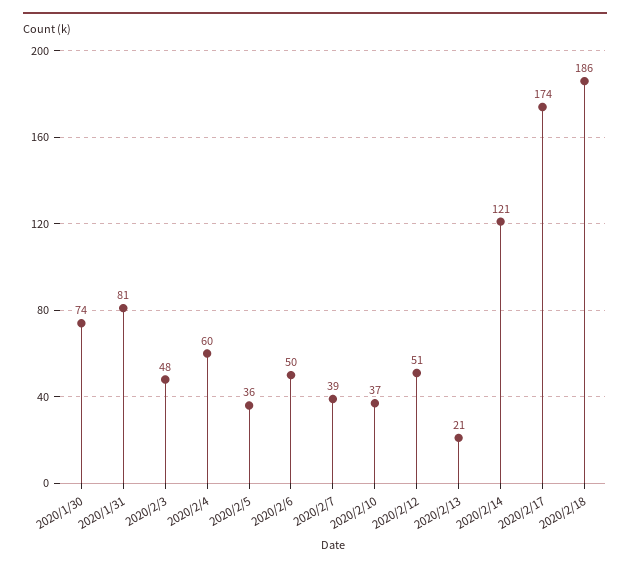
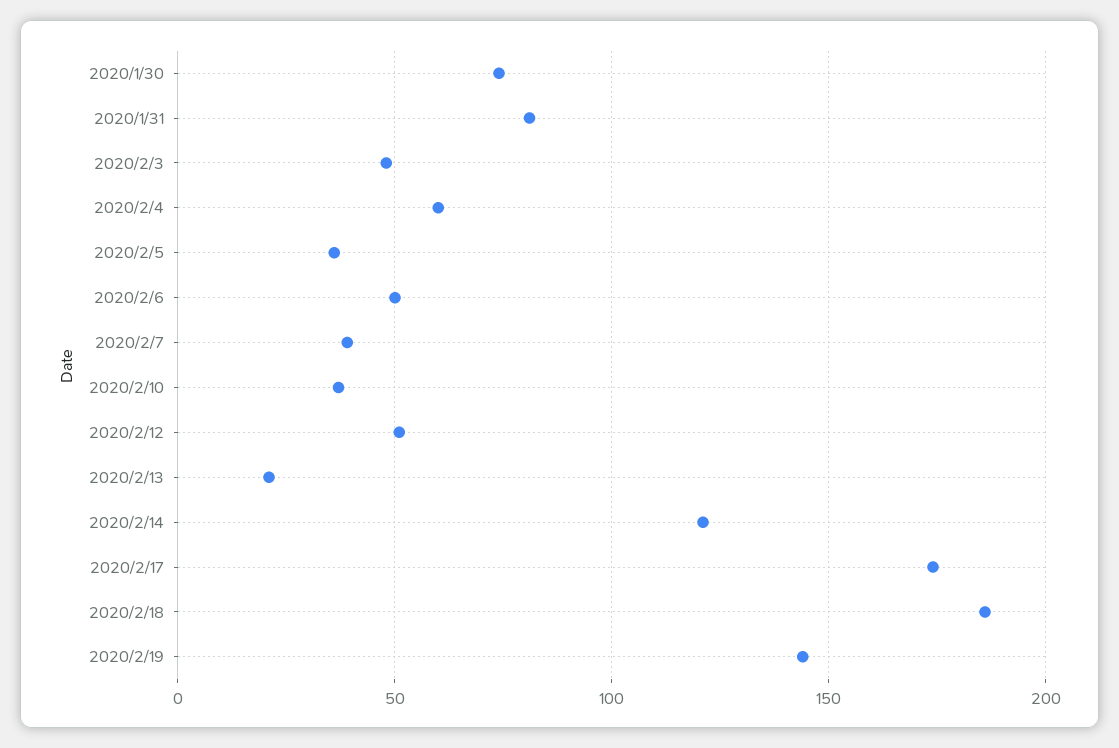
2020/2/19: none -> 145

